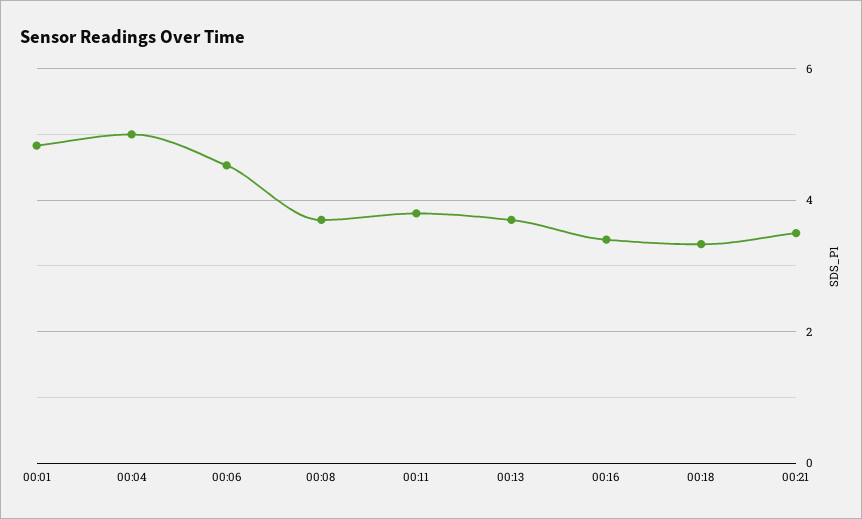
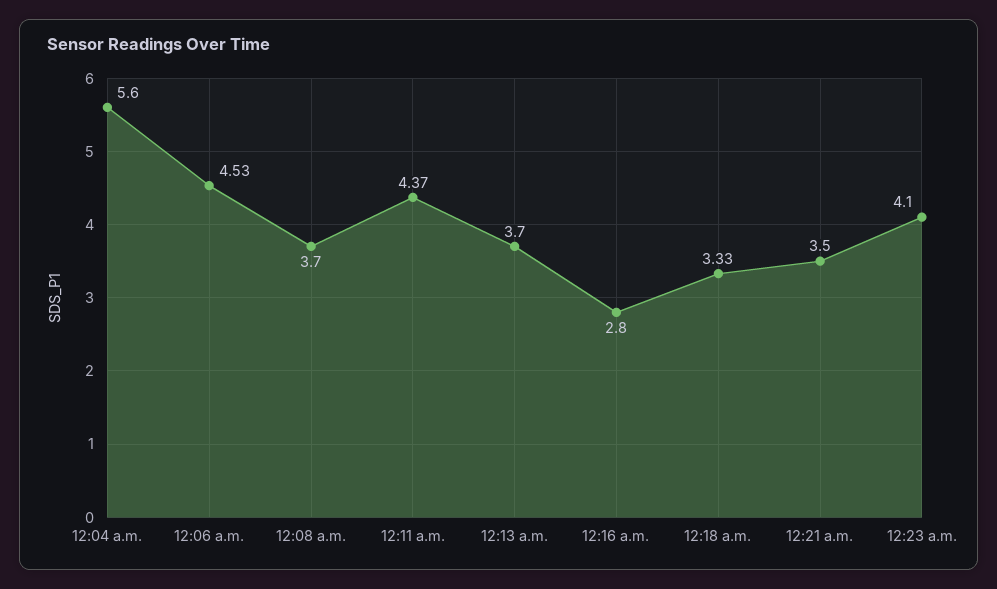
00:01: 4.8 -> none
00:04: 5 -> 5.6
00:11: 3.8 -> 4.37
00:16: 3.4 -> 2.8
12:23 a.m.: none -> 4.1

